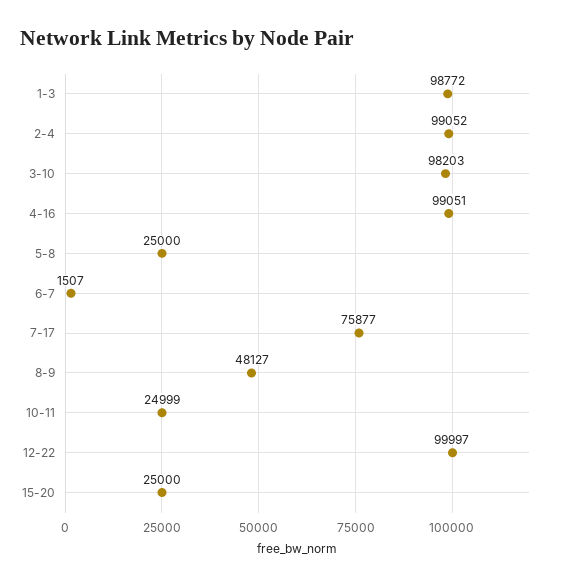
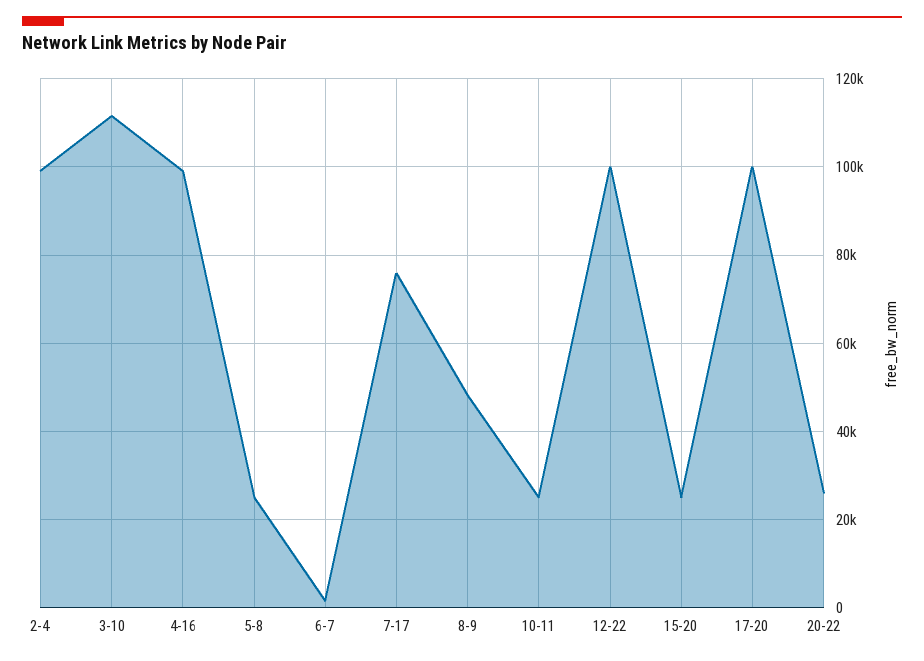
1-3: 98772 -> none
3-10: 98203 -> 112000
17-20: none -> 100000
20-22: none -> 26000

